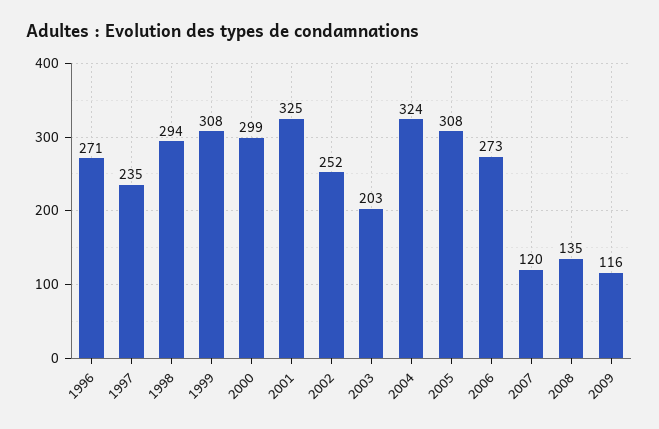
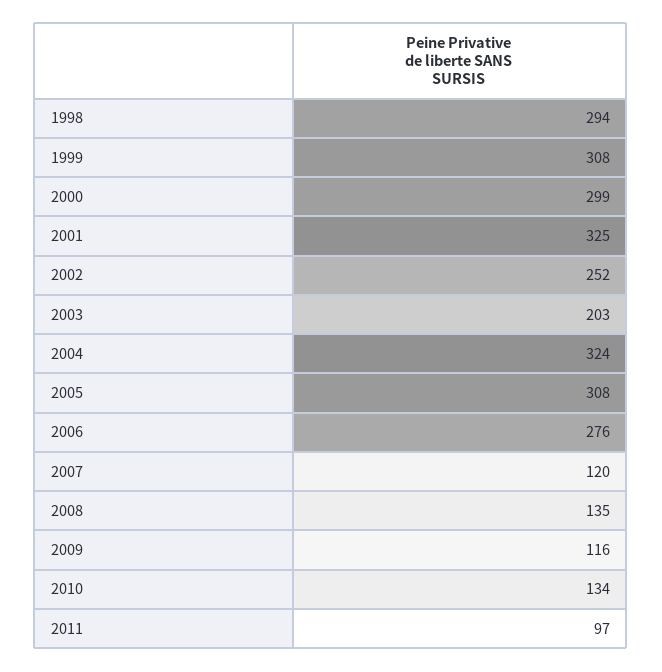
1996: 271 -> none
1997: 235 -> none
2006: 273 -> 276
2010: none -> 134
2011: none -> 97

